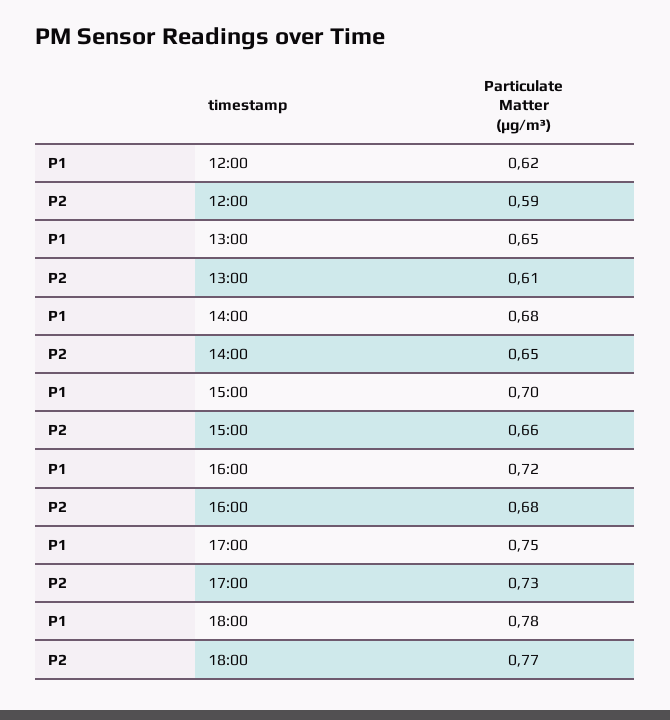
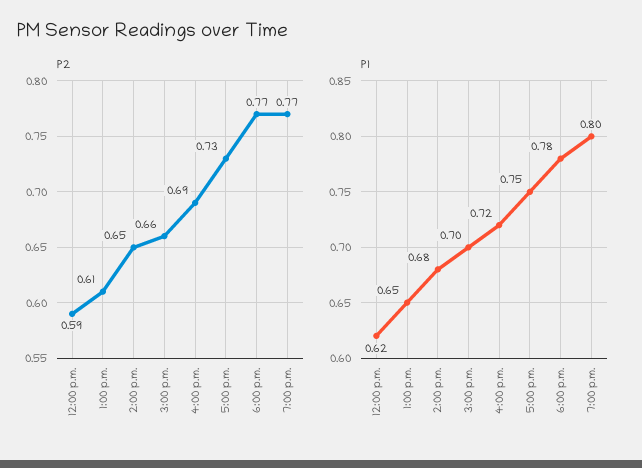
P2, 16:00: 0.68 -> 0.69
P2, 7:00 p.m.: none -> 0.77
P1, 7:00 p.m.: none -> 0.8

